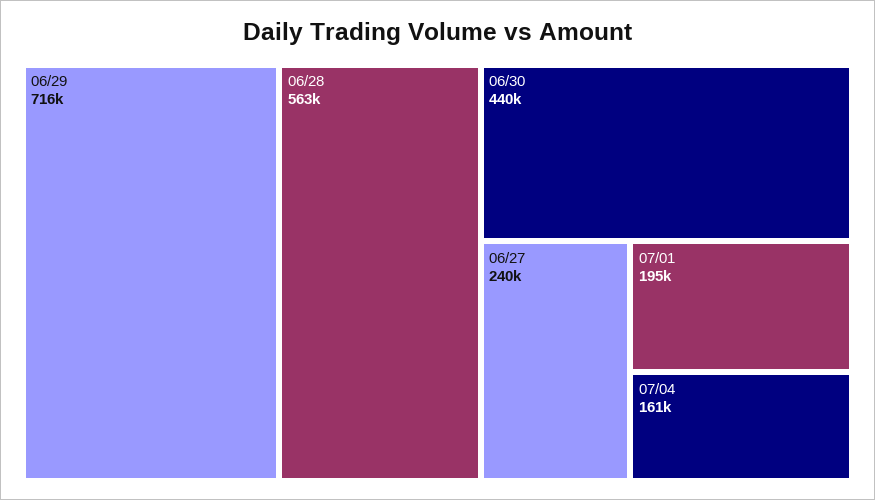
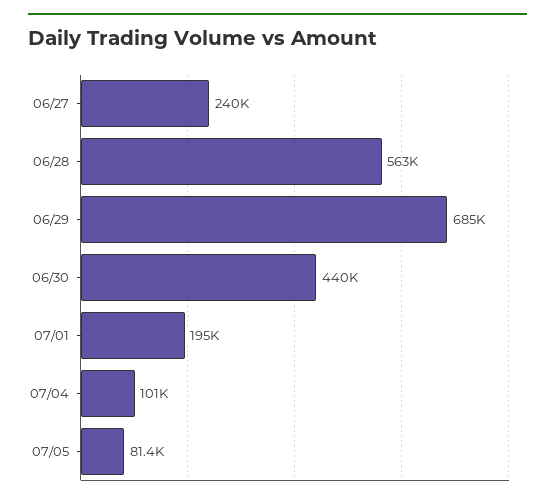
06/29: 716000 -> 685000
07/04: 161000 -> 101000
07/05: none -> 81400

